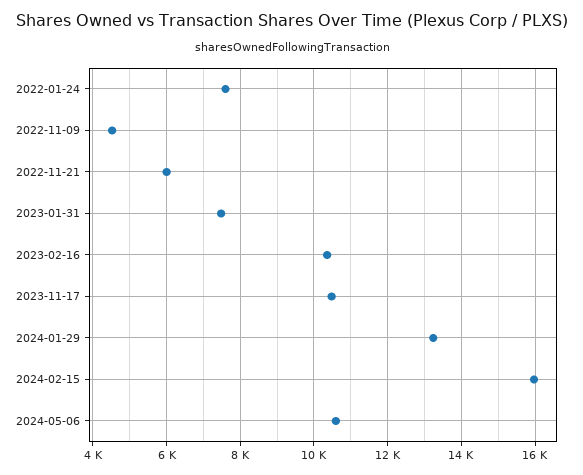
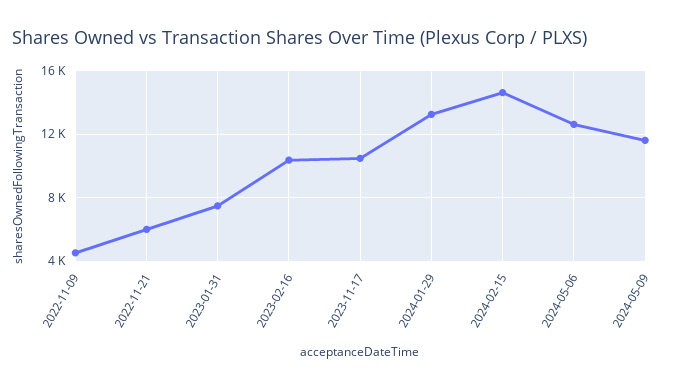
2022-01-24: 7600 -> none
2024-02-15: 16000 -> 14500
2024-05-06: 10600 -> 12500
2024-05-09: none -> 11500

